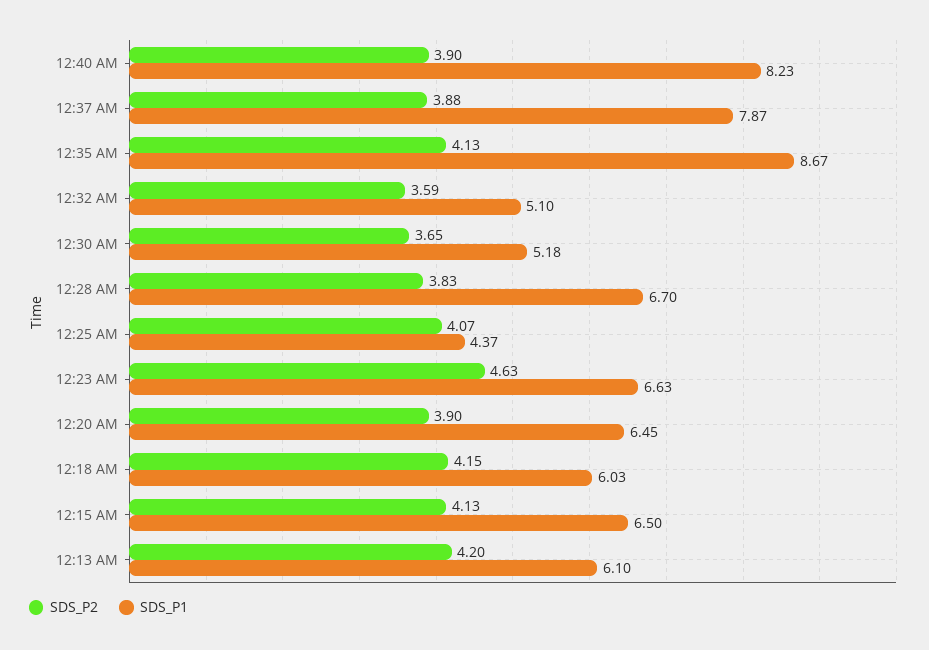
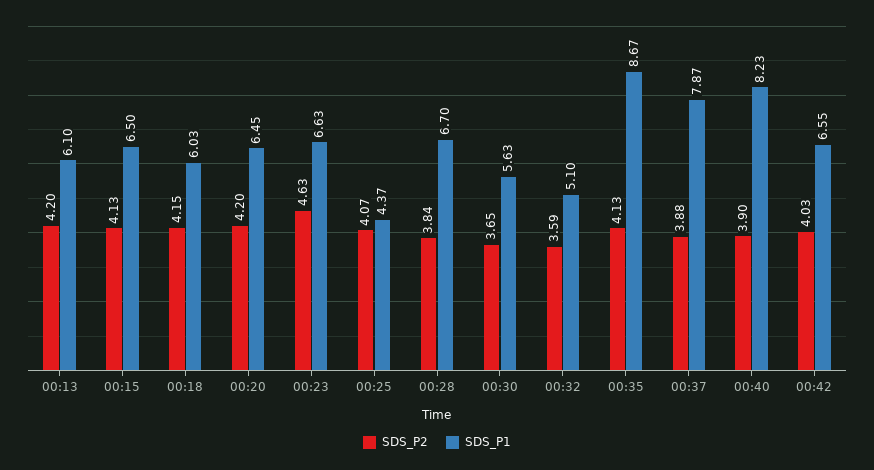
SDS_P1, 12:30 AM: 5.18 -> 5.63
SDS_P2, 12:28 AM: 3.83 -> 3.84
SDS_P2, 12:20 AM: 3.9 -> 4.2
SDS_P2, 00:42: none -> 4.03
SDS_P1, 00:42: none -> 6.55

